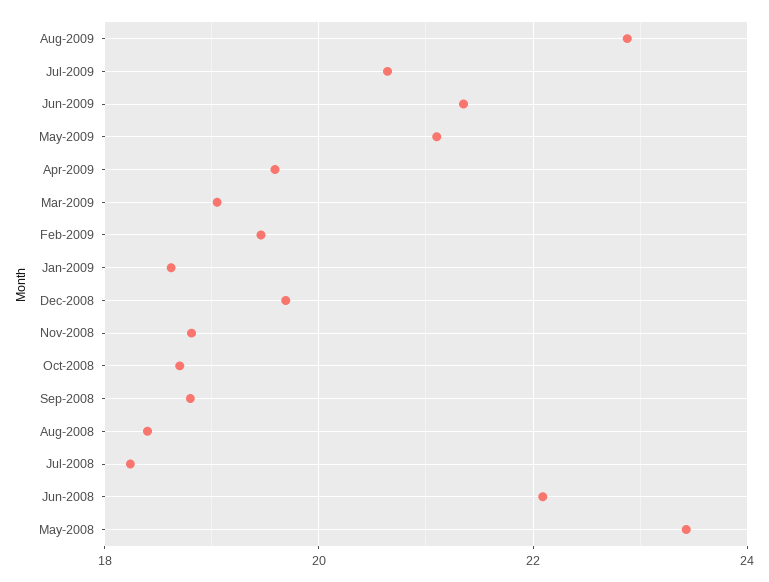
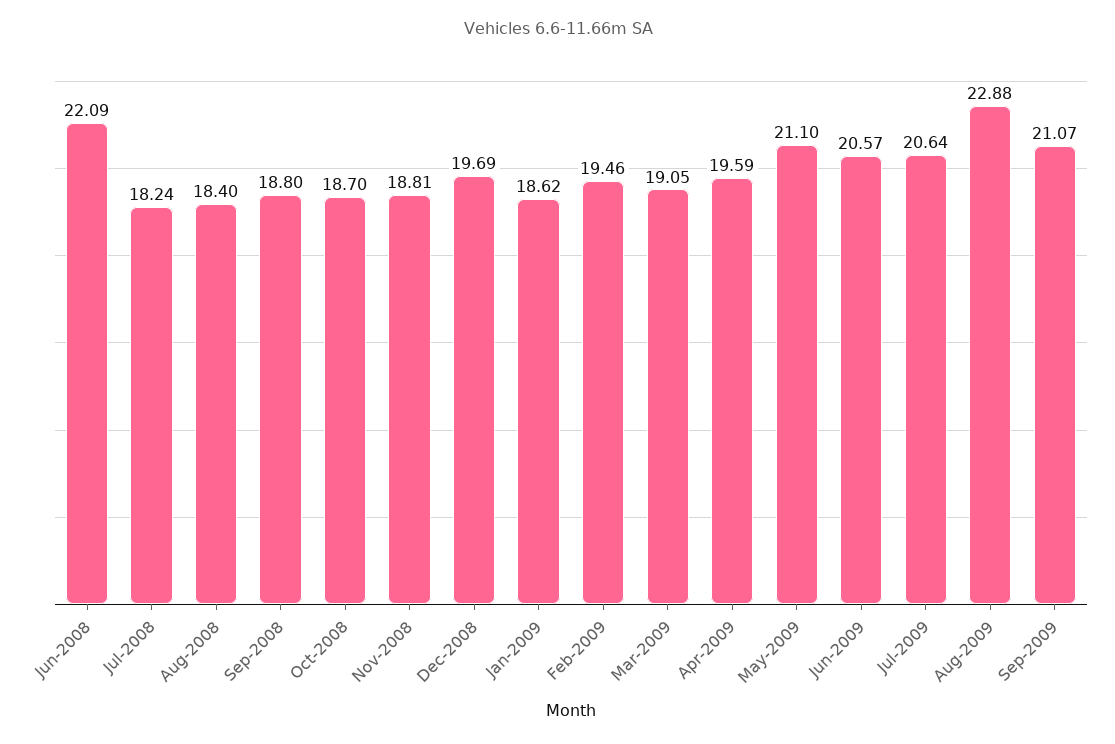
Jun-2009: 21.4 -> 20.57
May-2008: 23.4 -> none
Sep-2009: none -> 21.07

